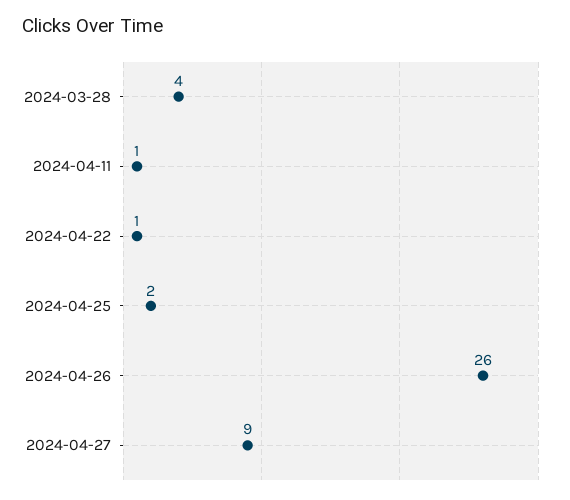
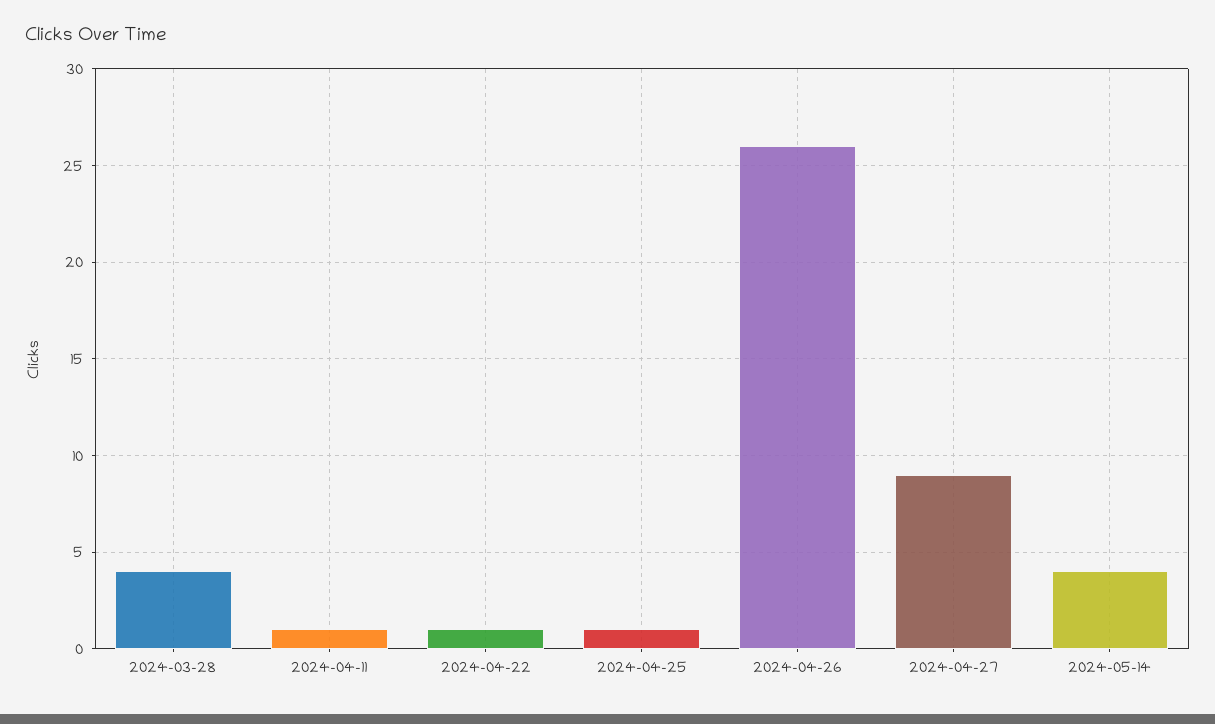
2024-04-25: 2 -> 1
2024-05-14: none -> 4

